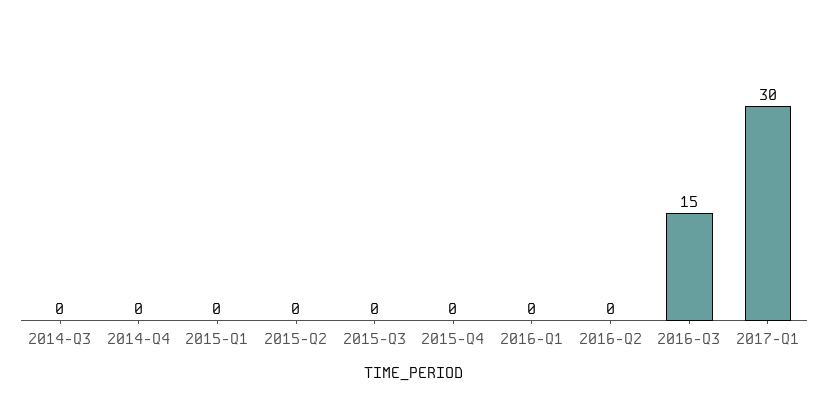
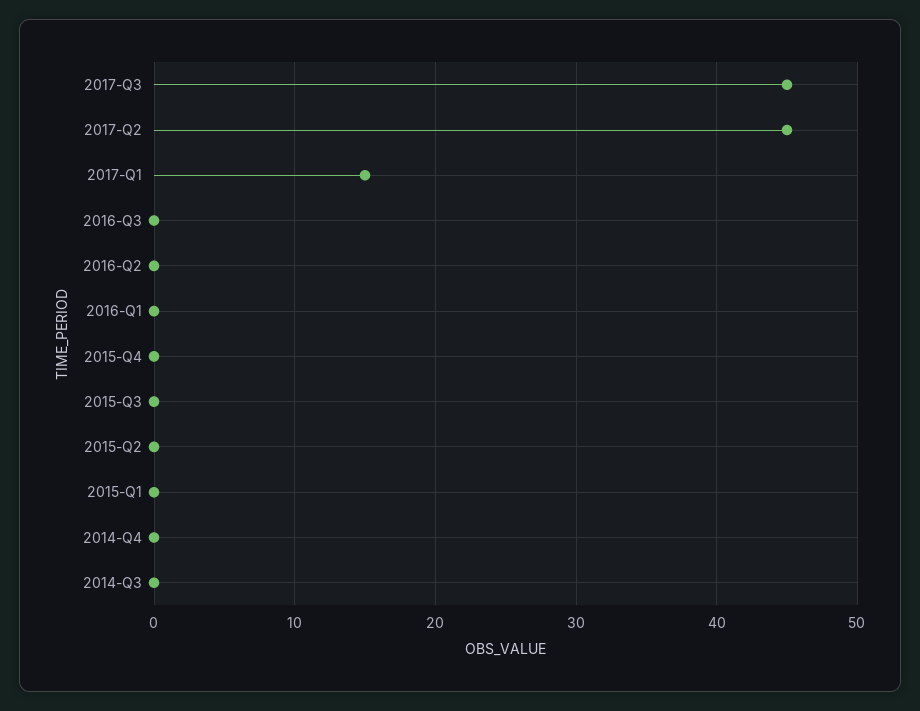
2016-Q3: 15 -> 0
2017-Q1: 30 -> 15
2017-Q3: none -> 45
2017-Q2: none -> 45

